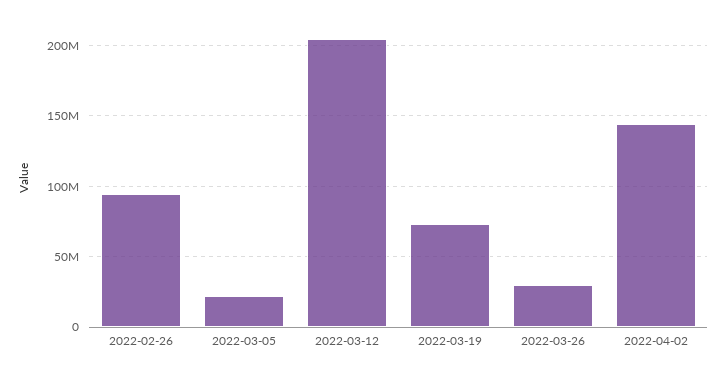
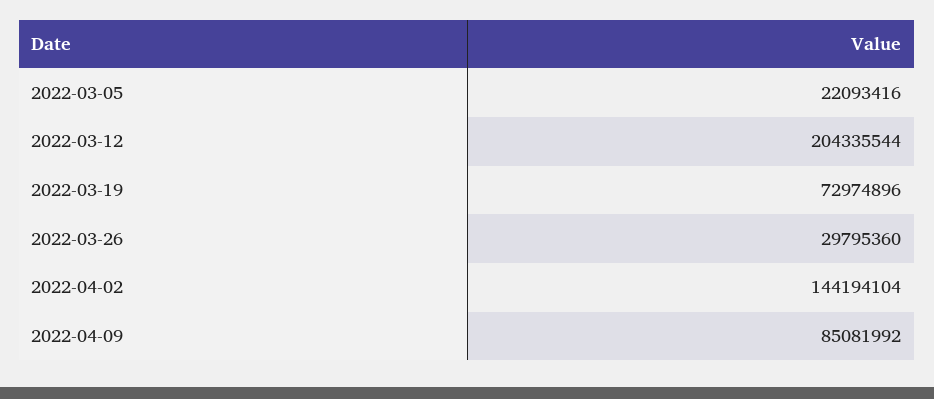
2022-02-26: 95000000 -> none
2022-04-09: none -> 85081992

